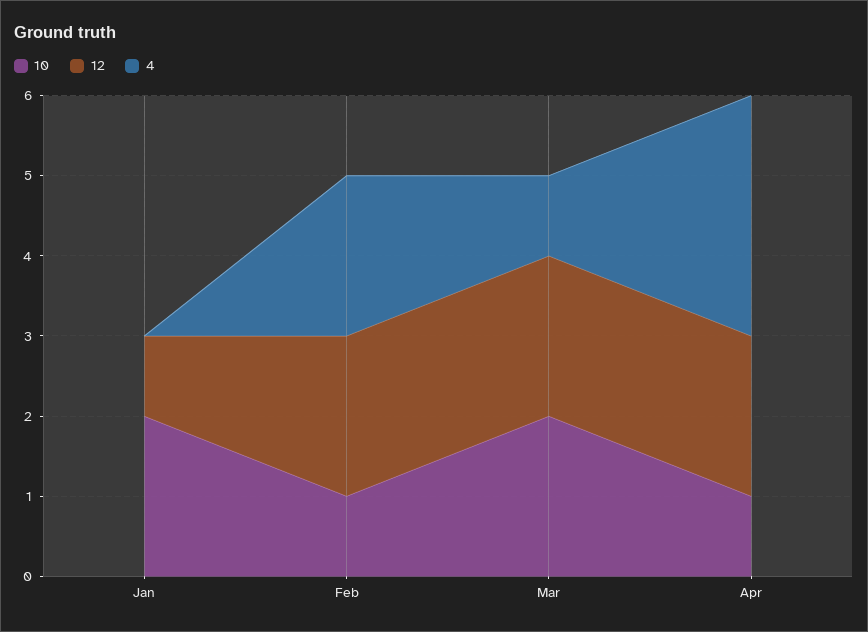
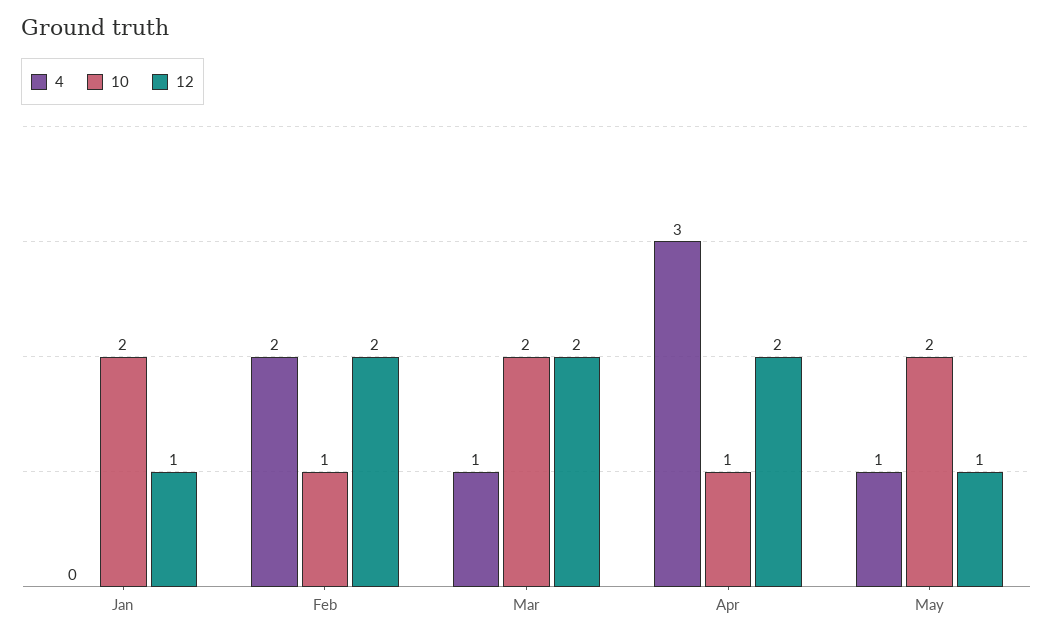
4, May: none -> 1
10, May: none -> 2
12, May: none -> 1

